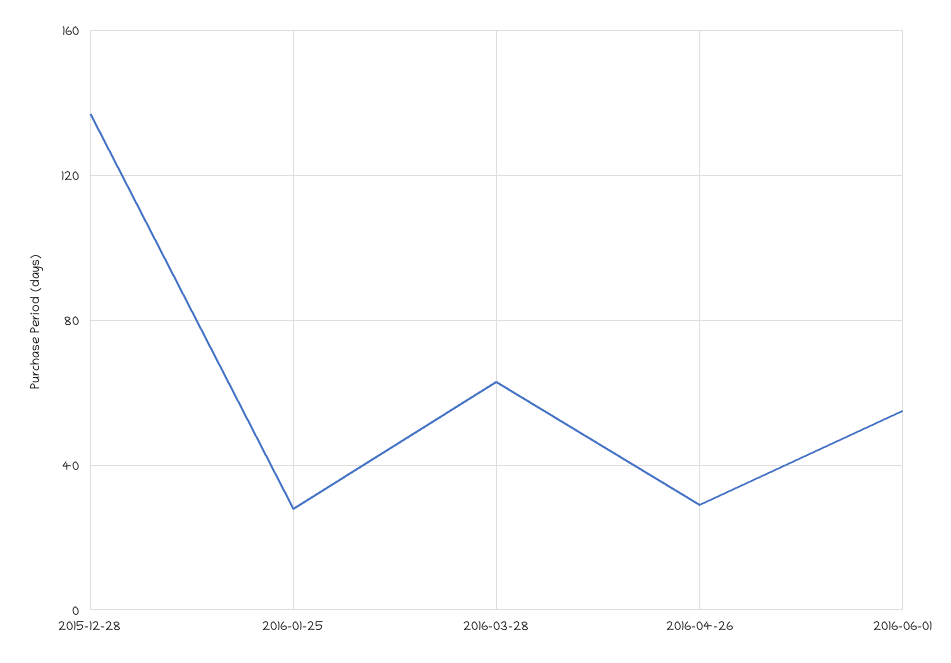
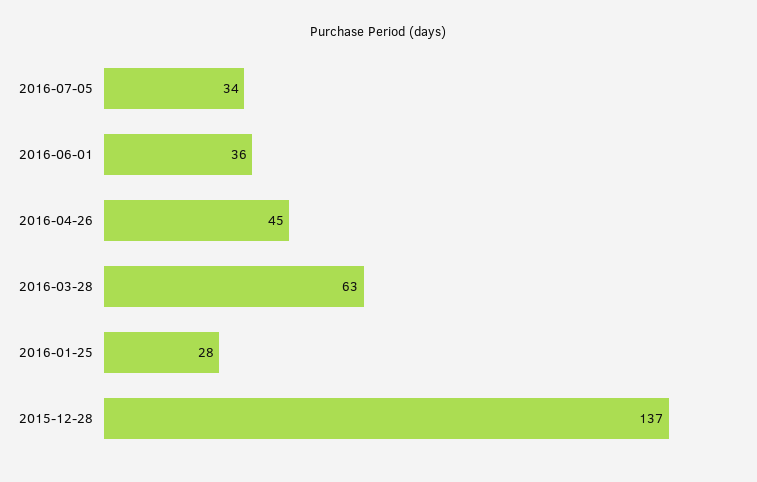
2016-04-26: 30 -> 45
2016-06-01: 55 -> 36
2016-07-05: none -> 34

